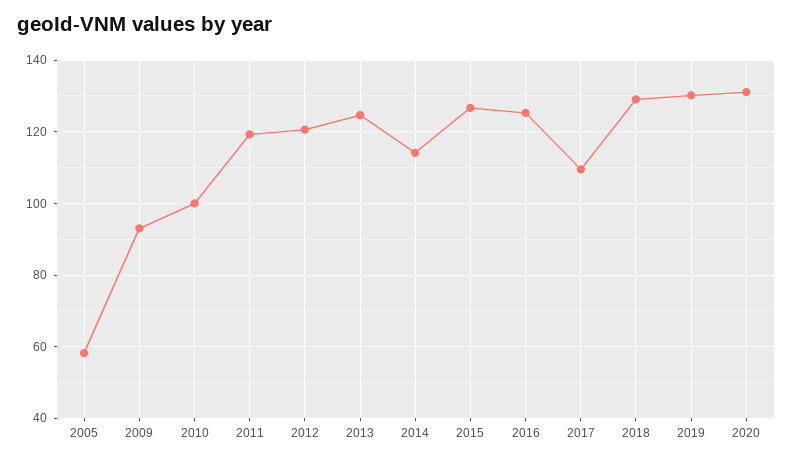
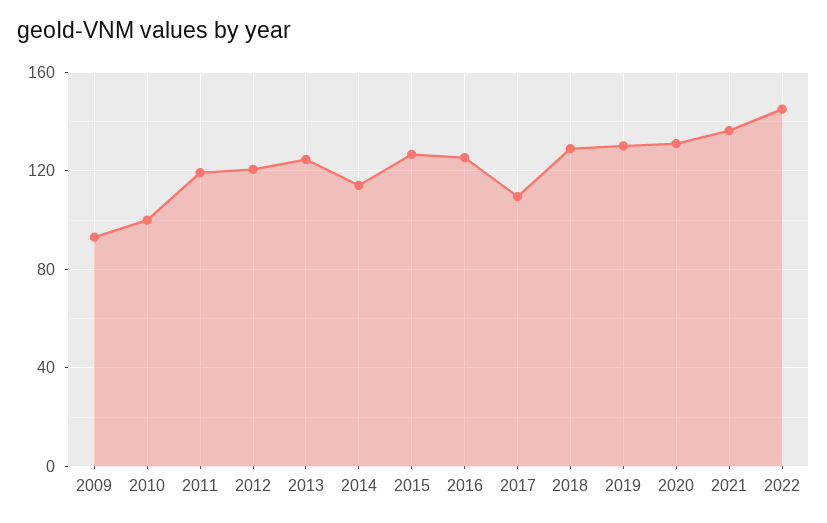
2005: 58 -> none
2021: none -> 135
2022: none -> 145

